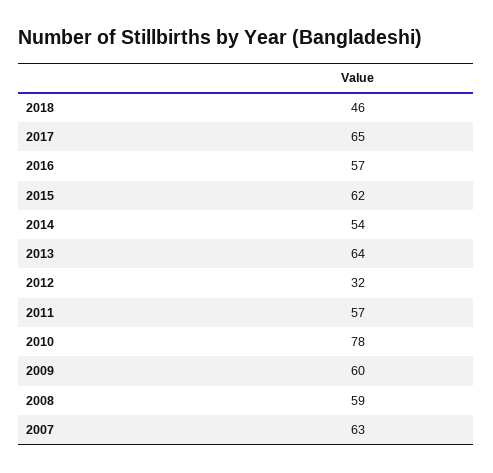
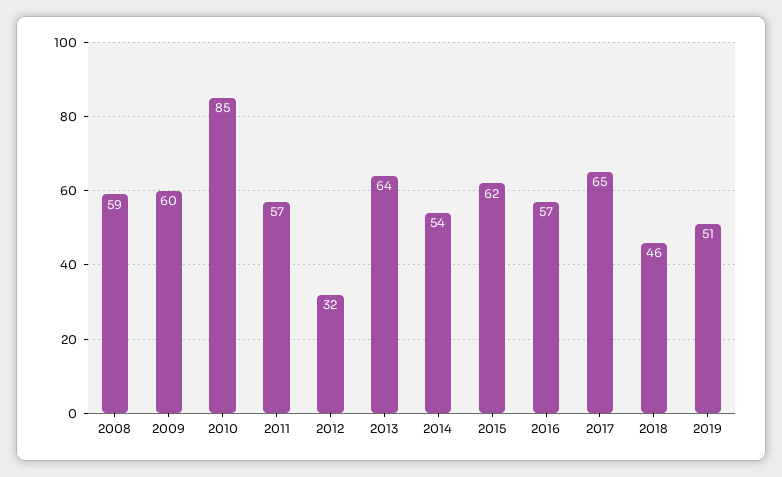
2010: 78 -> 85
2007: 63 -> none
2019: none -> 51

